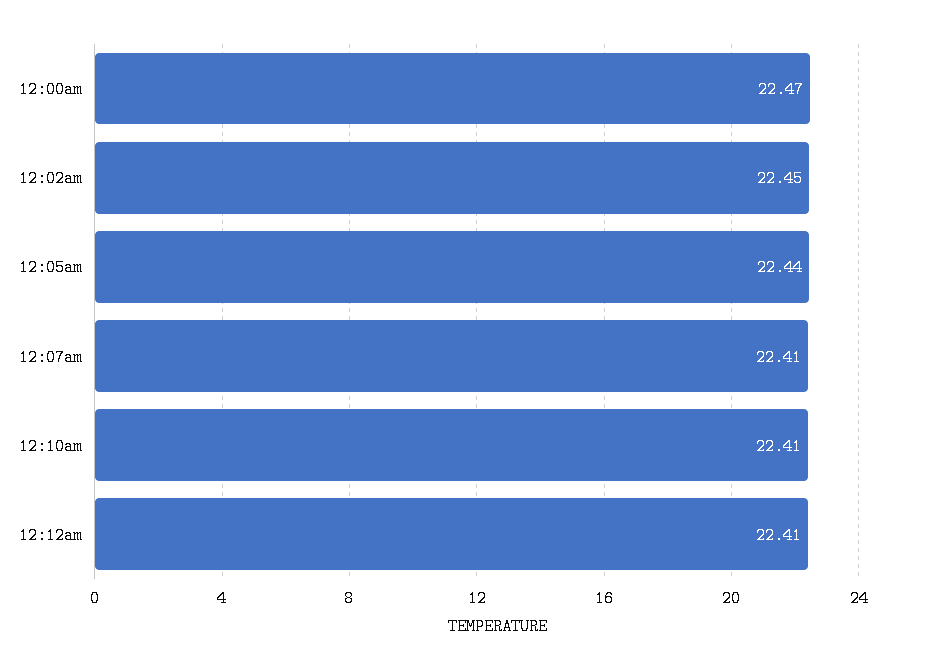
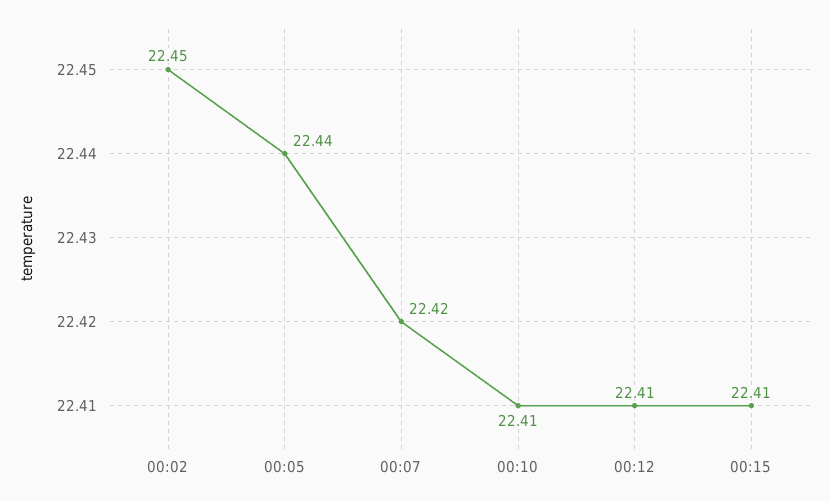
12:00am: 22.47 -> none
12:07am: 22.41 -> 22.42
00:15: none -> 22.41

